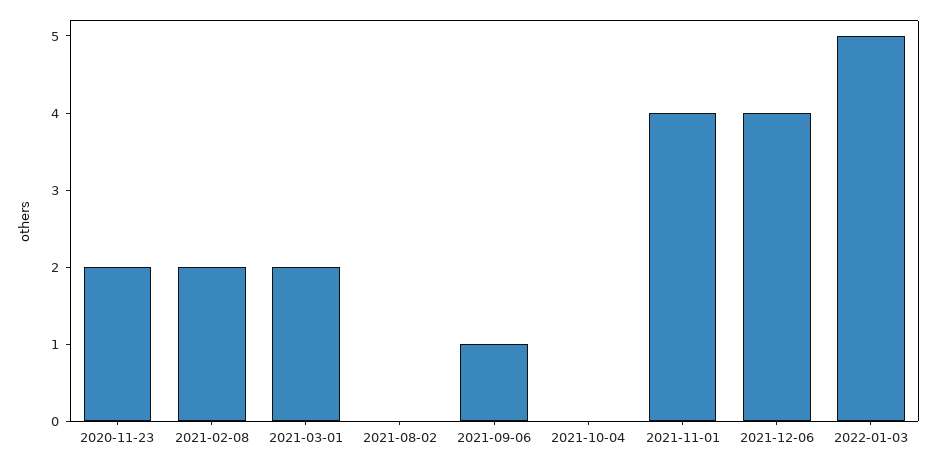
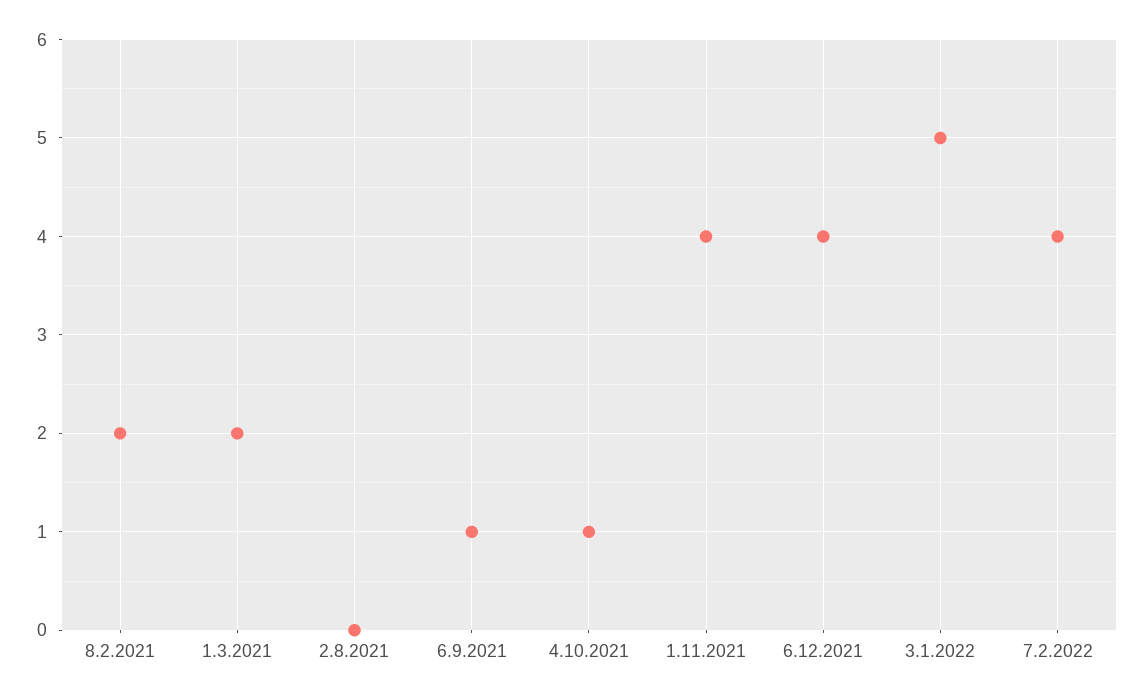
2020-11-23: 2 -> none
2021-10-04: 0 -> 1
7.2.2022: none -> 4

